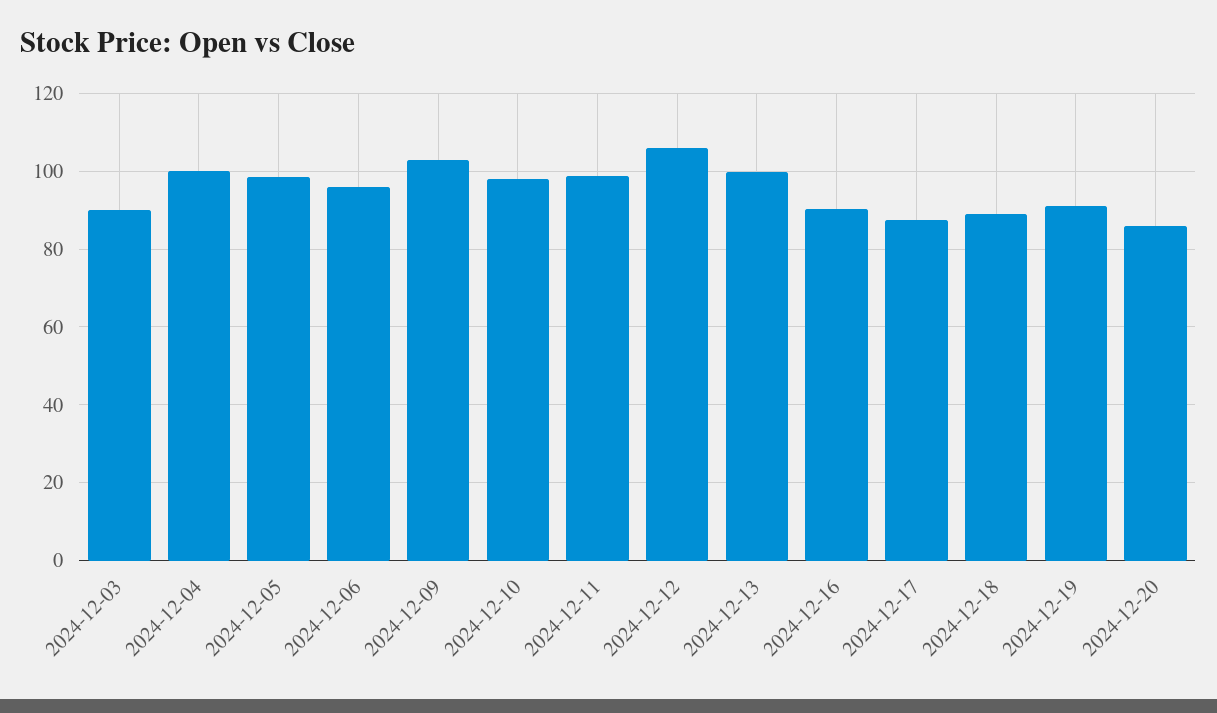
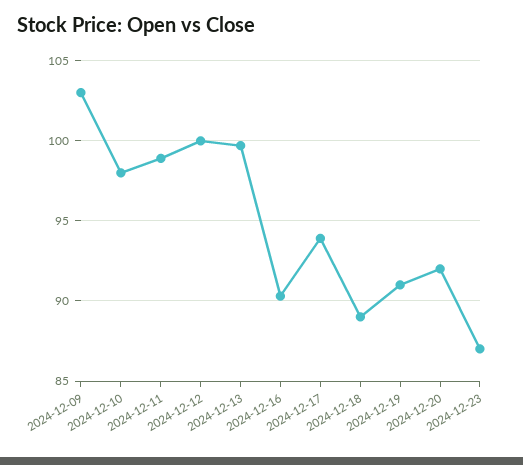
2024-12-03: 90 -> none
2024-12-04: 100 -> none
2024-12-05: 98 -> none
2024-12-06: 96 -> none
2024-12-12: 106 -> 100
2024-12-17: 88 -> 94
2024-12-20: 86 -> 92
2024-12-23: none -> 87

